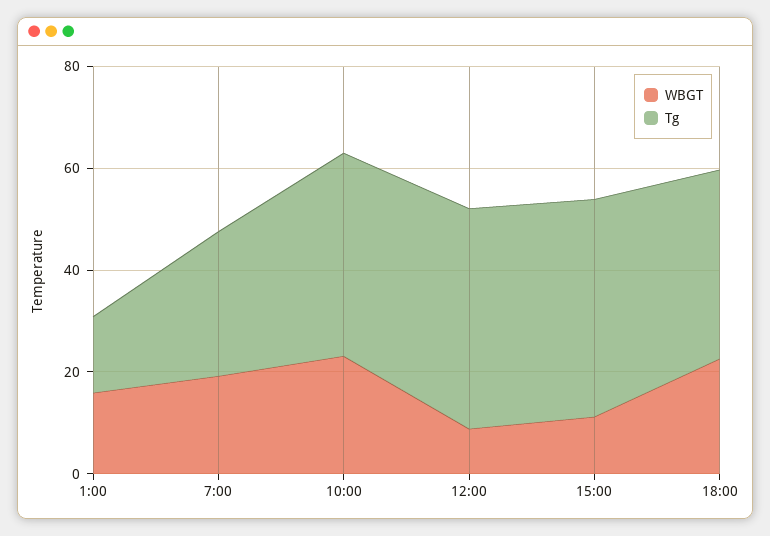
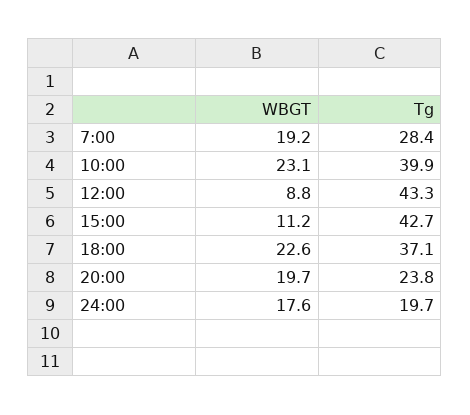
WBGT, 1:00: 15 -> none
Tg, 1:00: 15 -> none
WBGT, 20:00: none -> 19.7
Tg, 20:00: none -> 23.8
WBGT, 24:00: none -> 17.6
Tg, 24:00: none -> 19.7

